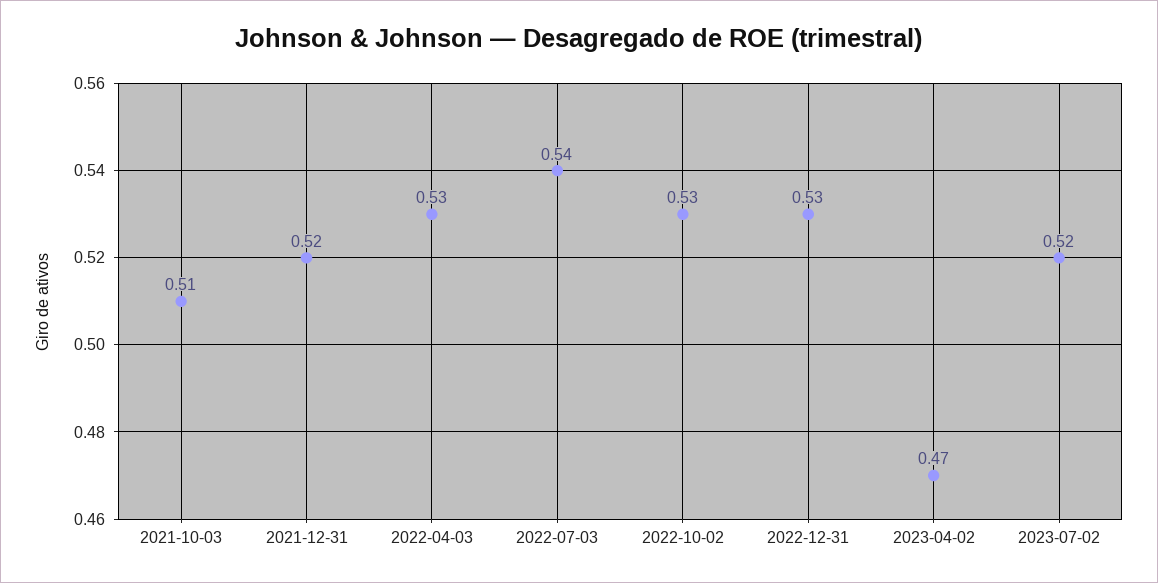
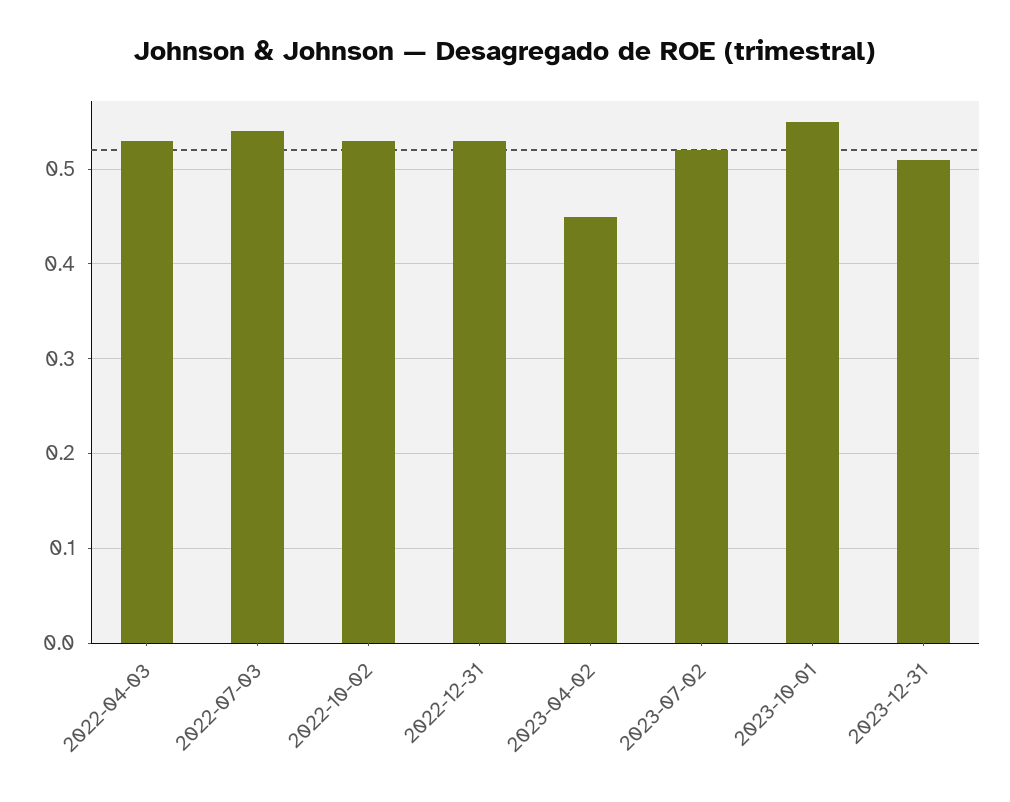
2021-10-03: 0.51 -> none
2021-12-31: 0.52 -> none
2023-04-02: 0.47 -> 0.45
2023-10-01: none -> 0.55
2023-12-31: none -> 0.51

